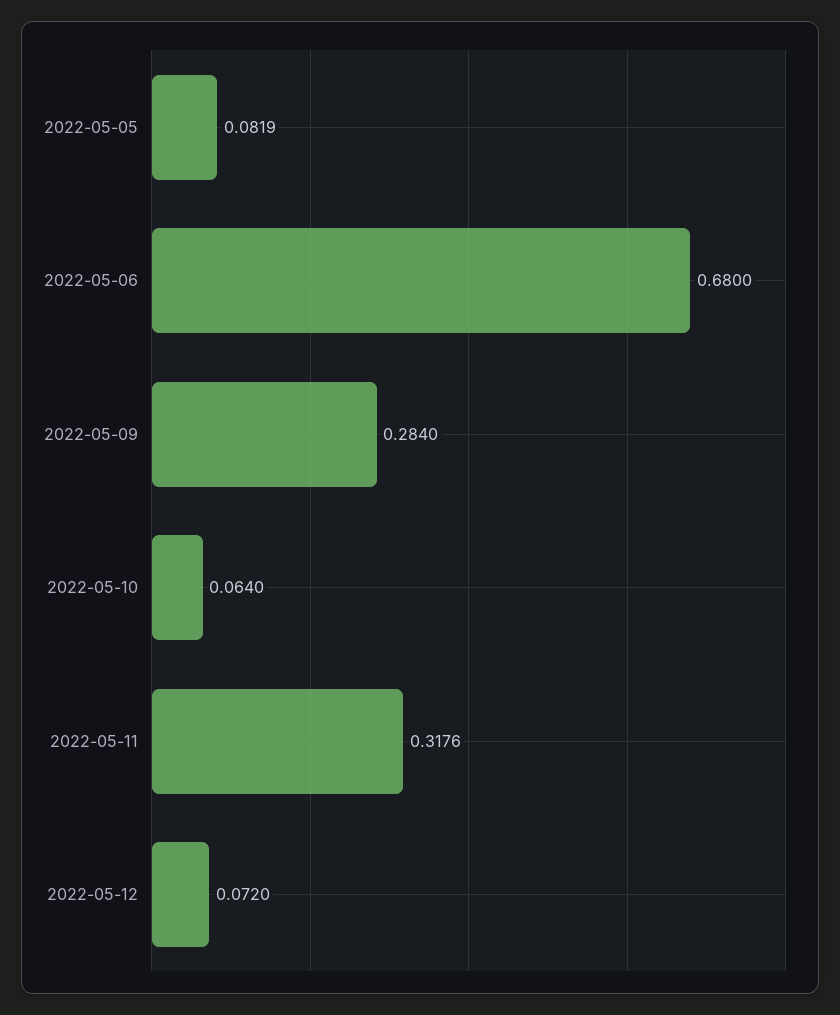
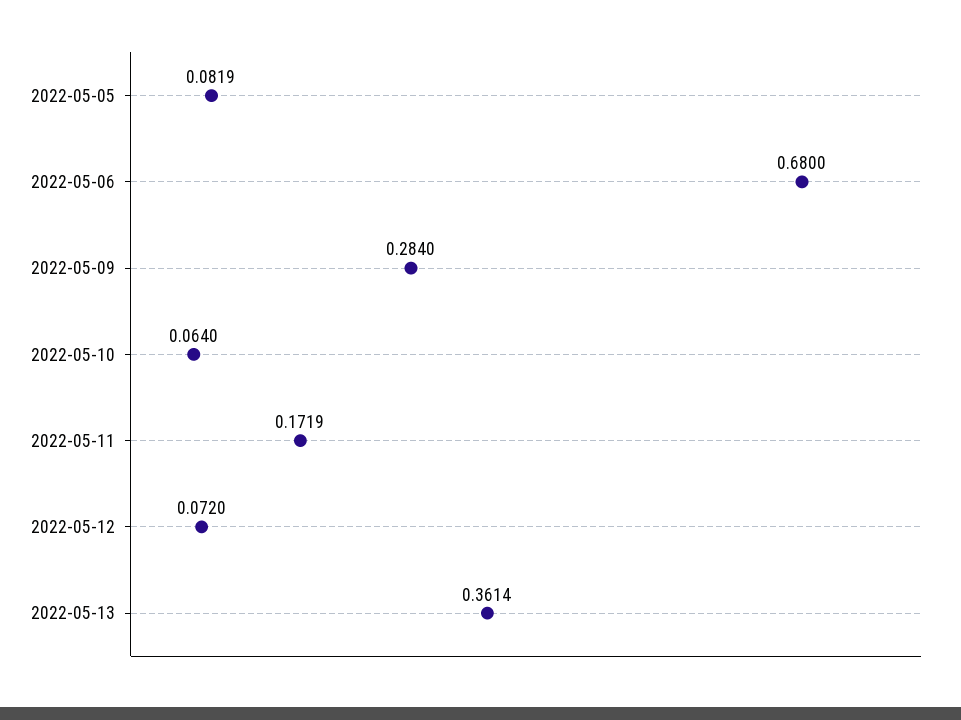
2022-05-11: 0.3176 -> 0.1719
2022-05-13: none -> 0.3614

